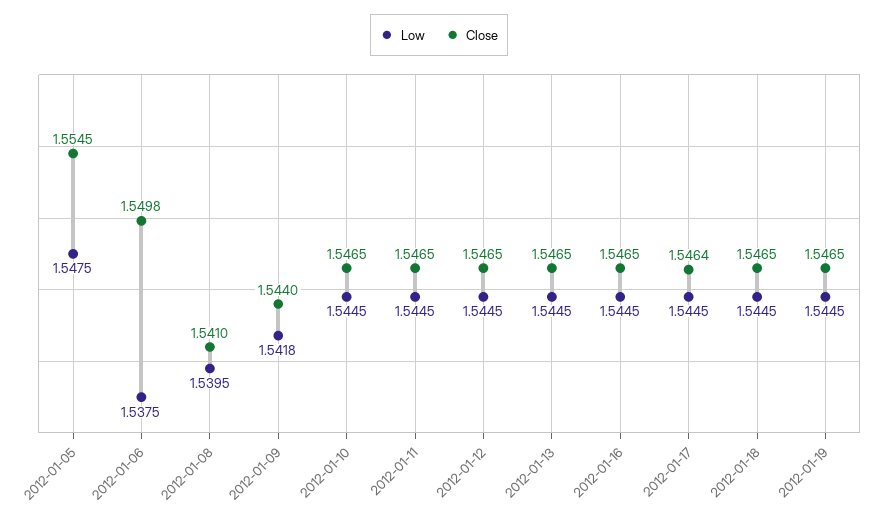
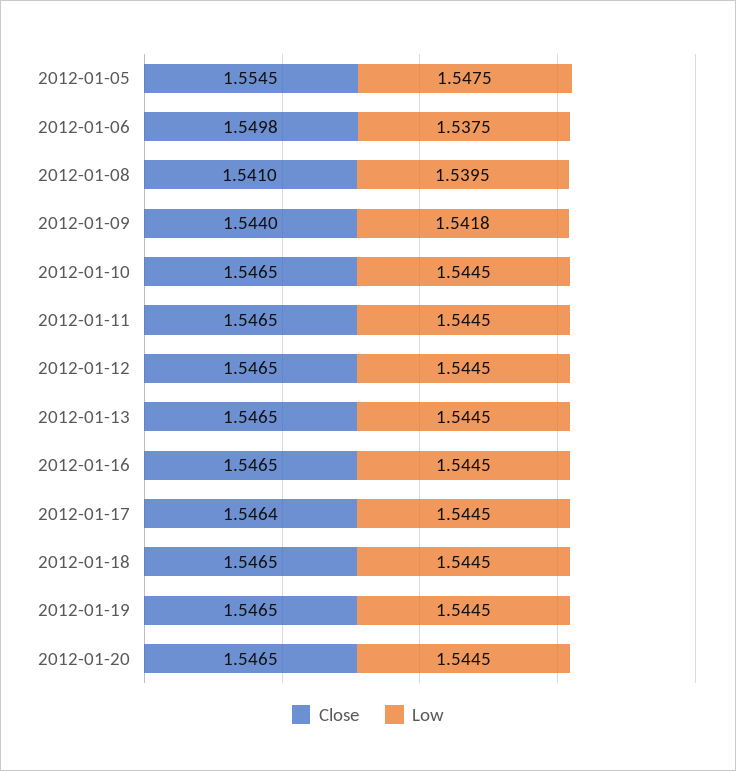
Close, 2012-01-20: none -> 1.5465
Low, 2012-01-20: none -> 1.5445

